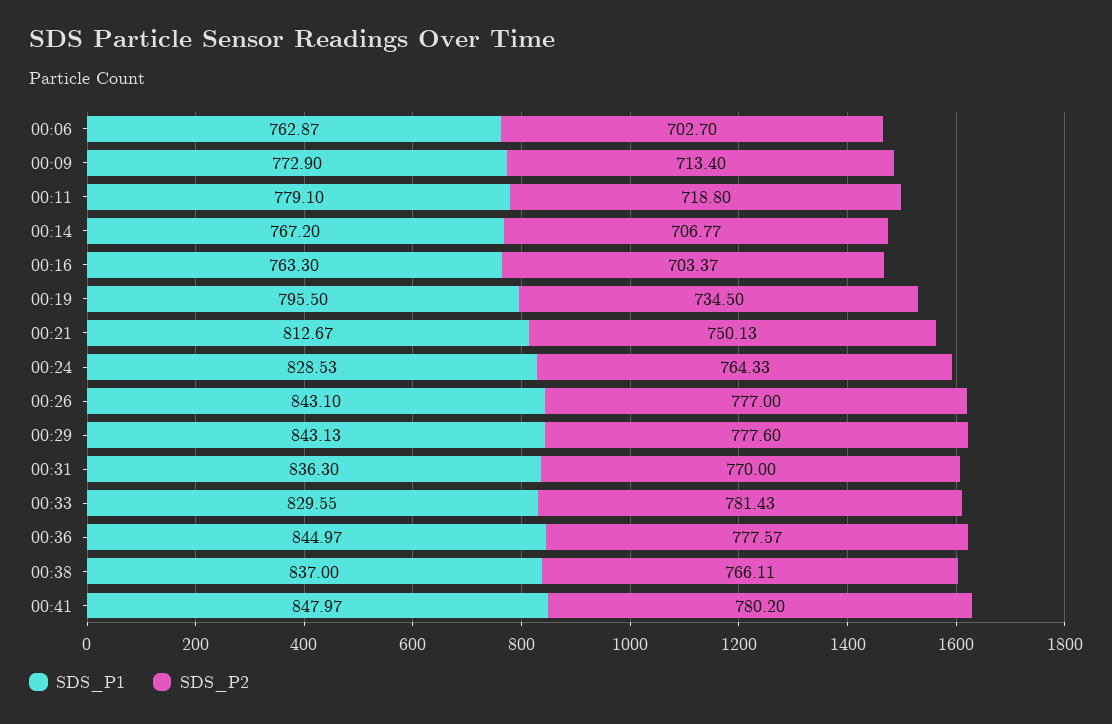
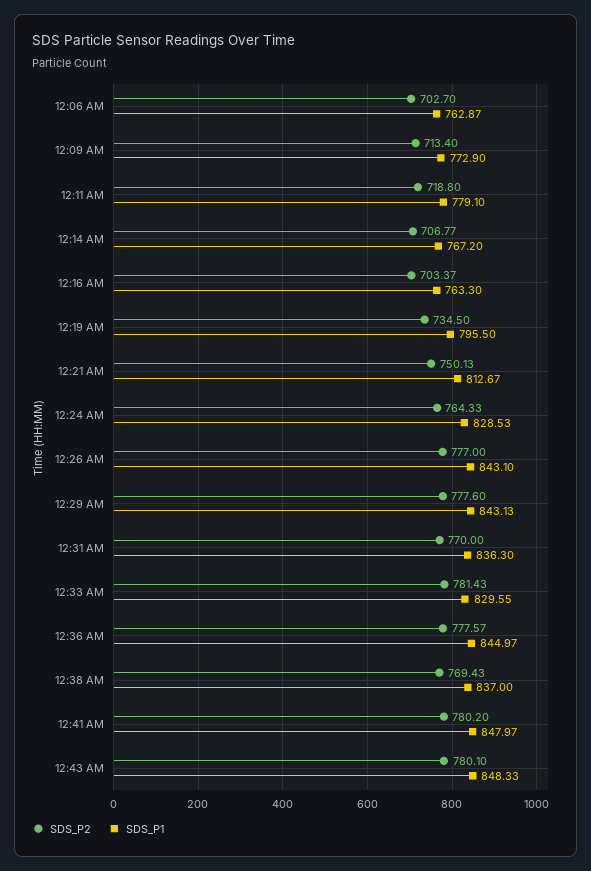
SDS_P2, 00:38: 766.11 -> 769.43
SDS_P2, 12:43 AM: none -> 780.1
SDS_P1, 12:43 AM: none -> 848.33

